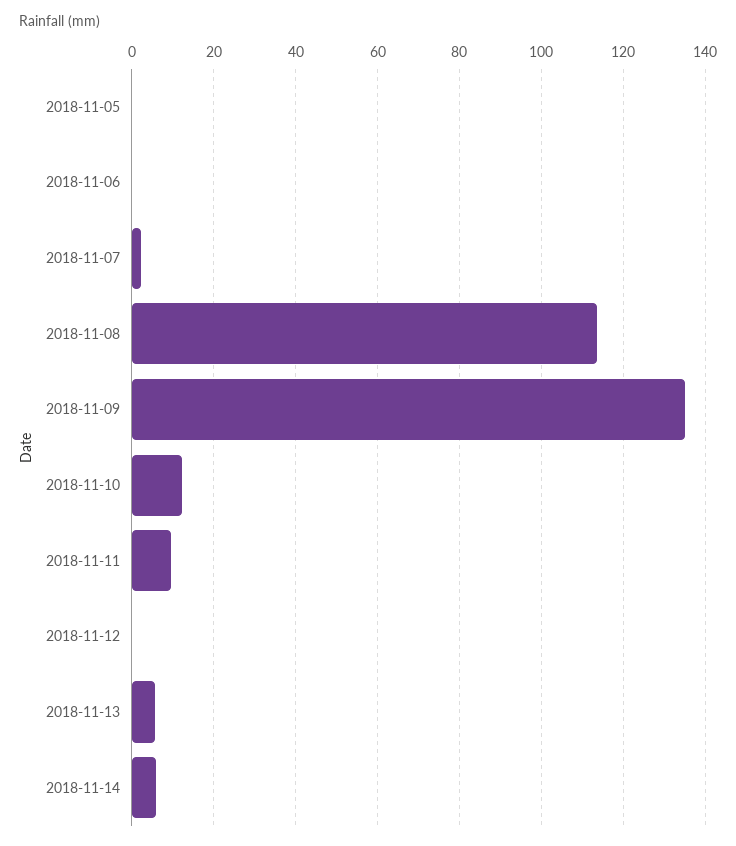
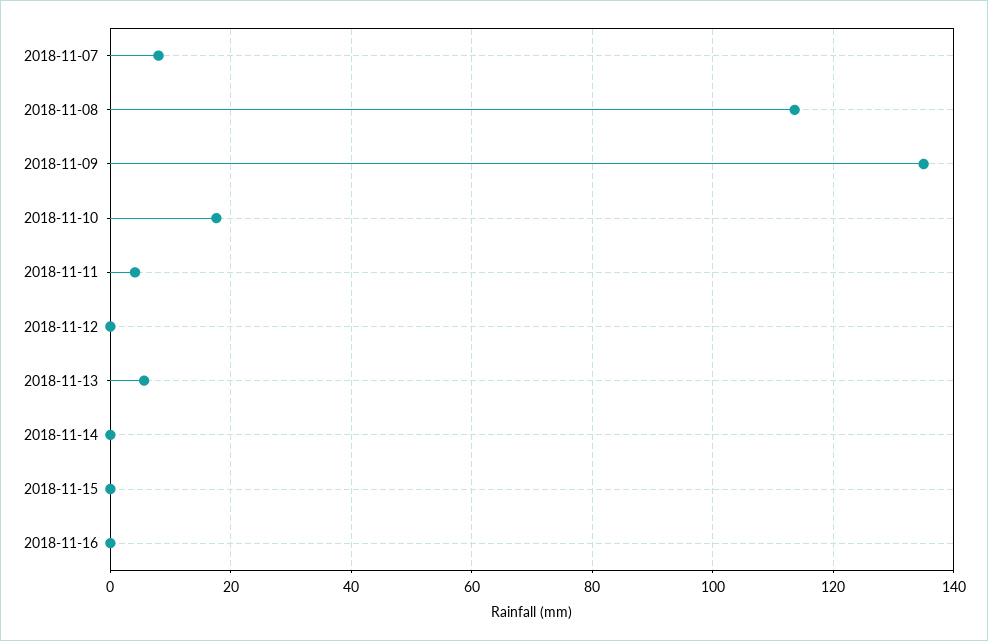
2018-11-05: 0 -> none
2018-11-06: 0 -> none
2018-11-07: 2 -> 8
2018-11-10: 12 -> 18
2018-11-11: 10 -> 4
2018-11-14: 6 -> 0
2018-11-15: none -> 0
2018-11-16: none -> 0

